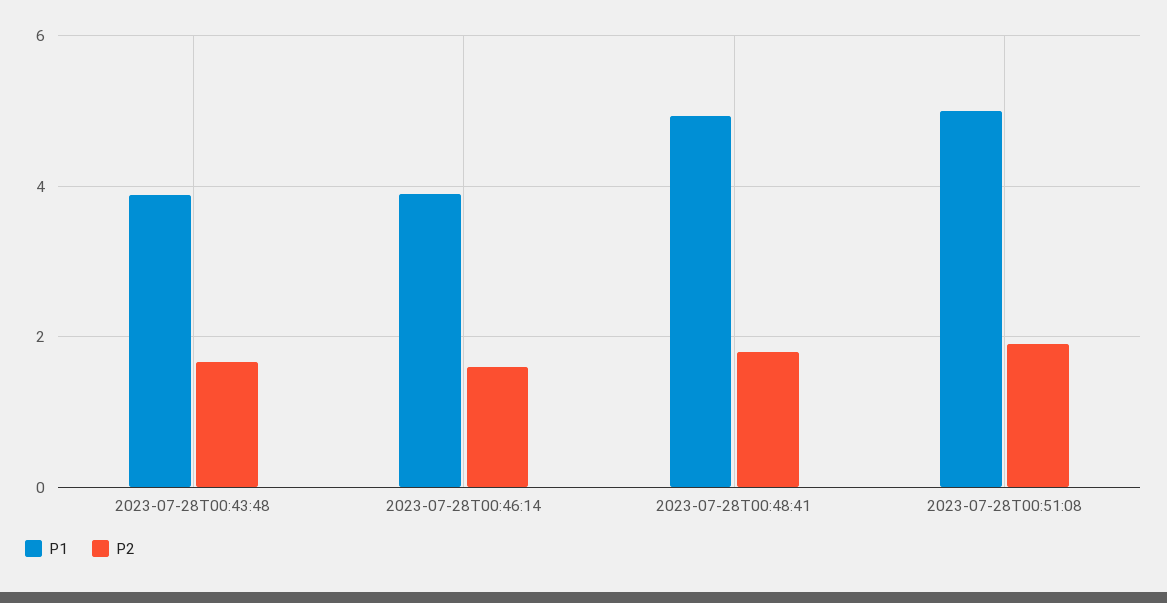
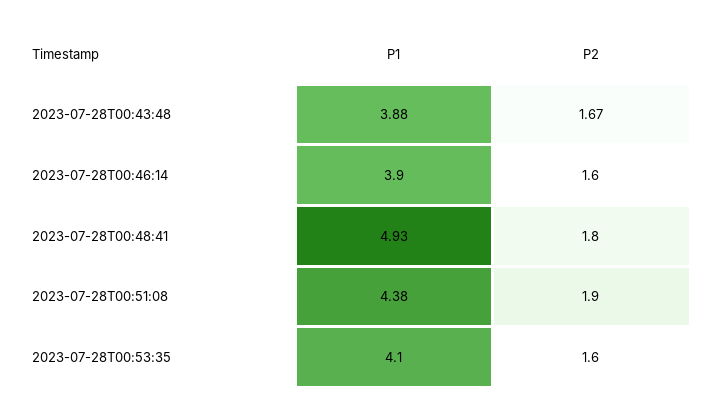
P1, 2023-07-28T00:51:08: 5 -> 4.38
P1, 2023-07-28T00:53:35: none -> 4.1
P2, 2023-07-28T00:53:35: none -> 1.6

